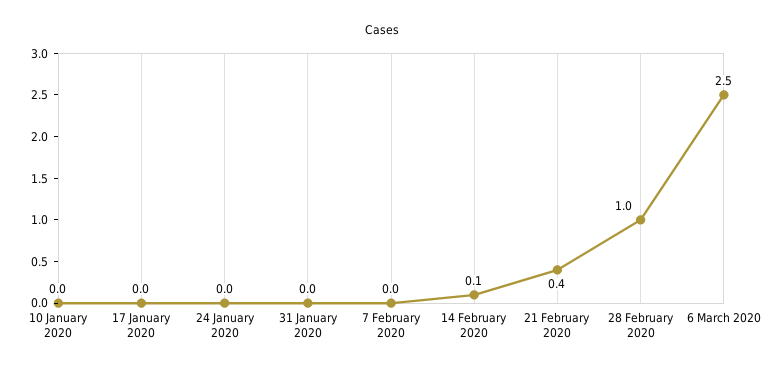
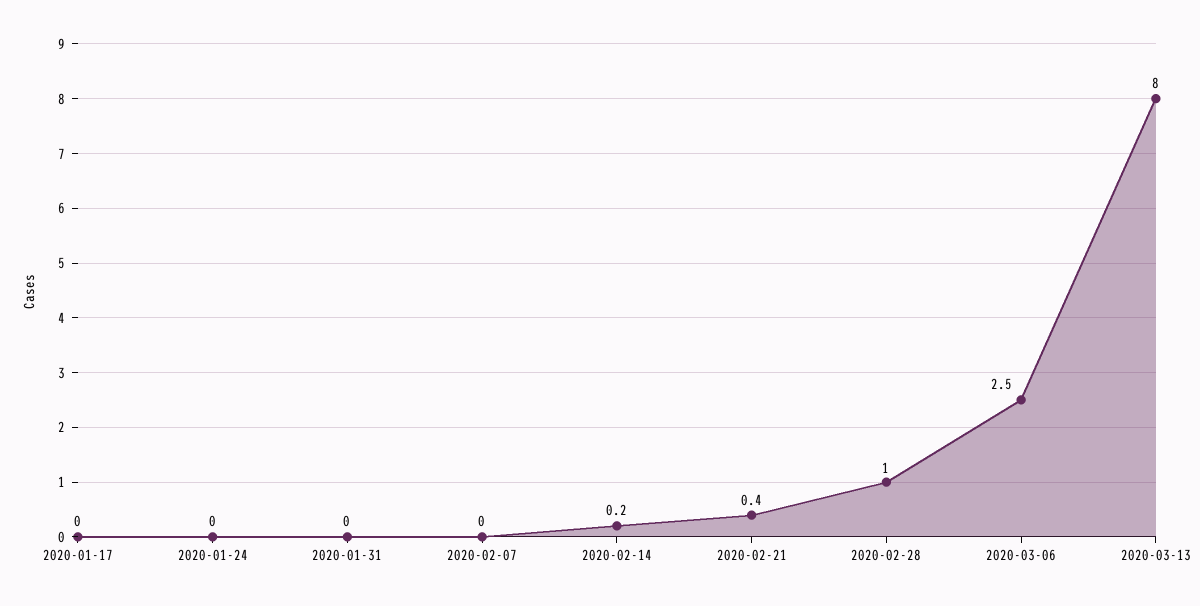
10 January 2020: 0 -> none
14 February 2020: 0.1 -> 0.2
2020-03-13: none -> 8

